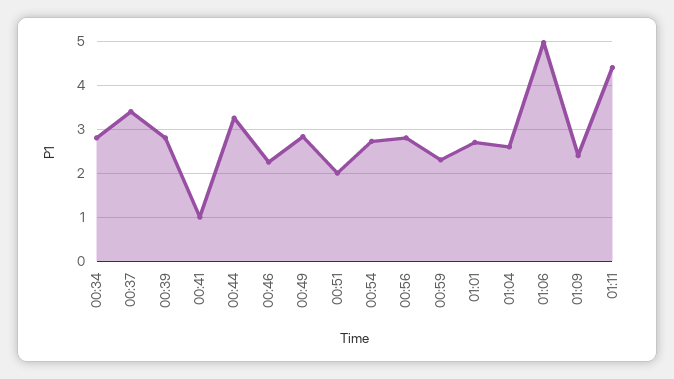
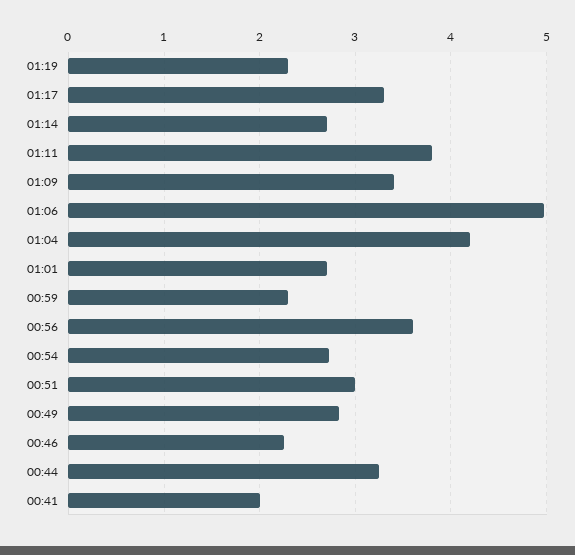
00:34: 2.8 -> none
00:37: 3.4 -> none
00:39: 2.8 -> none
00:41: 1 -> 2
00:51: 2 -> 3
00:56: 2.8 -> 3.6
01:04: 2.6 -> 4.2
01:09: 2.4 -> 3.4
01:11: 4.4 -> 3.8
01:19: none -> 2.3
01:17: none -> 3.3
01:14: none -> 2.7

